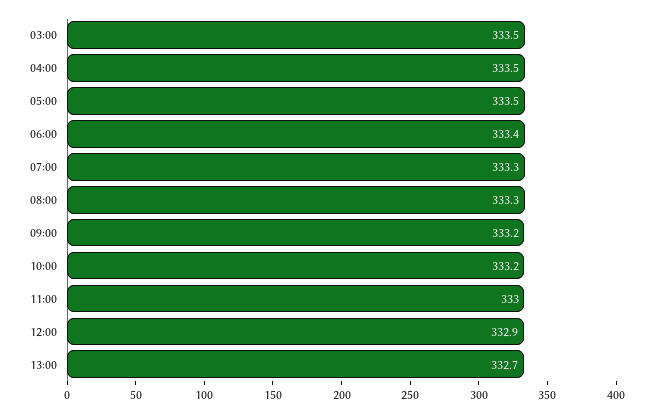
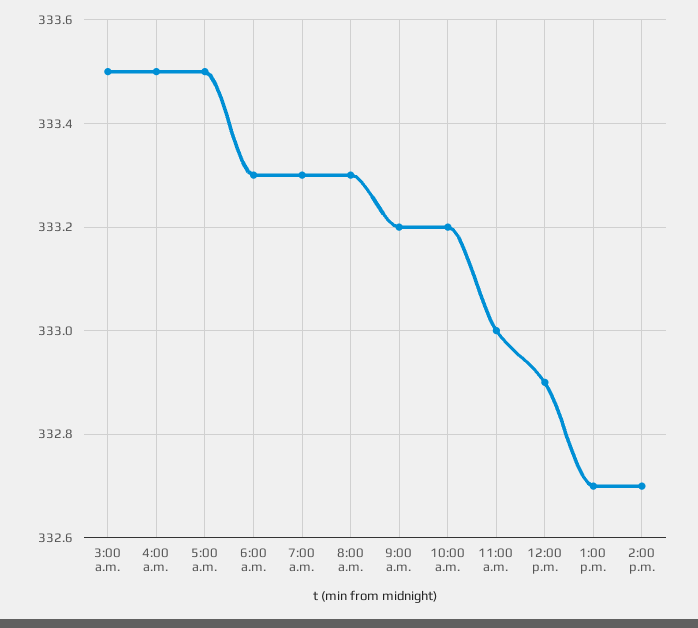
06:00: 333.4 -> 333.3
2:00 p.m.: none -> 332.7

